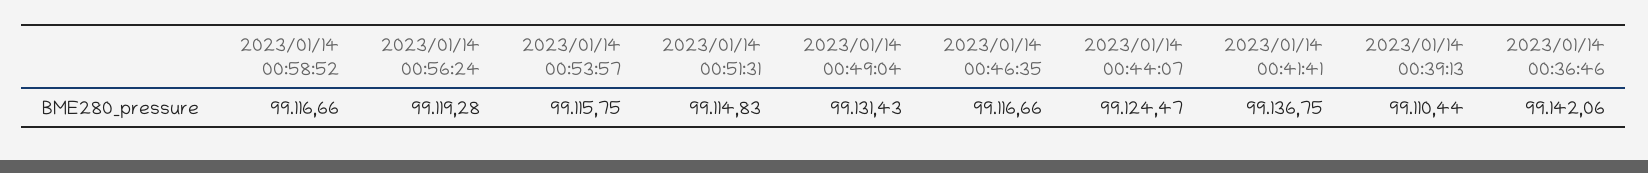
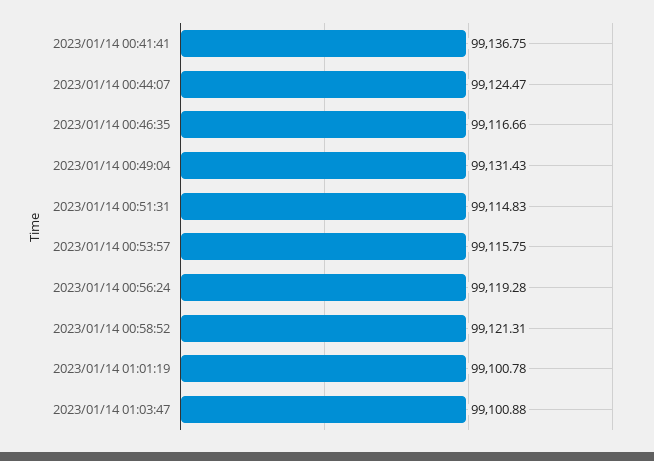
2023/01/14 00:58:52: 99116.66 -> 99121.31
2023/01/14 00:39:13: 99110.44 -> none
2023/01/14 00:36:46: 99142.06 -> none
2023/01/14 01:01:19: none -> 99100.78
2023/01/14 01:03:47: none -> 99100.88

